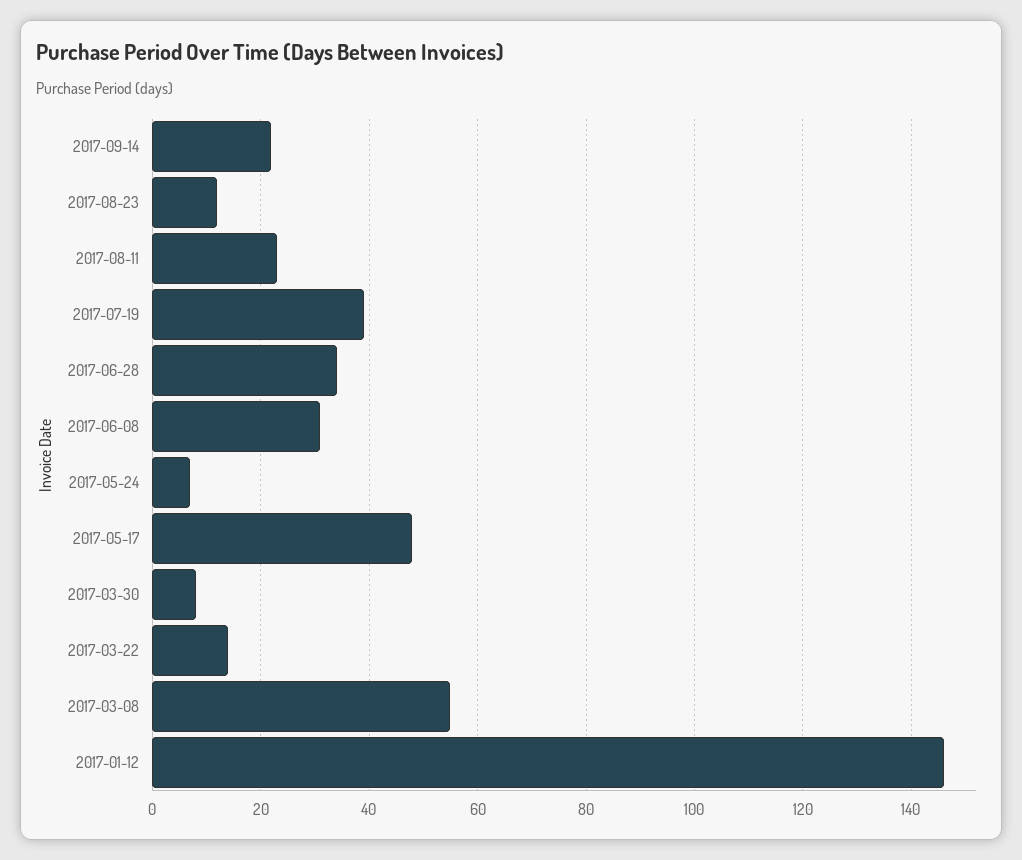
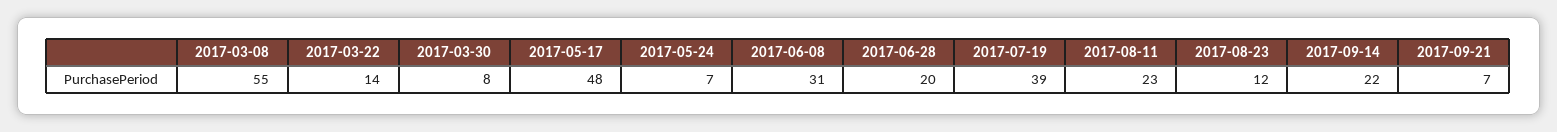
2017-06-28: 35 -> 20
2017-01-12: 145 -> none
2017-09-21: none -> 7

